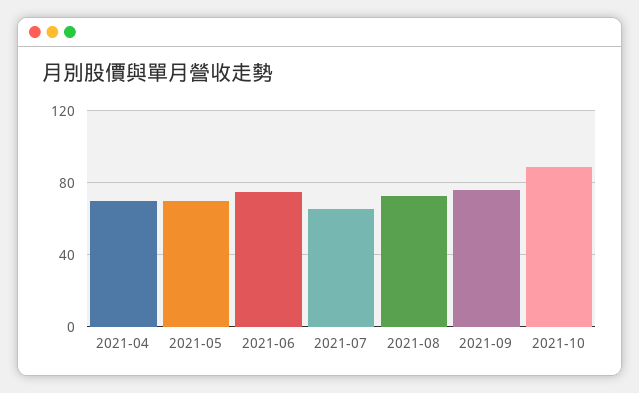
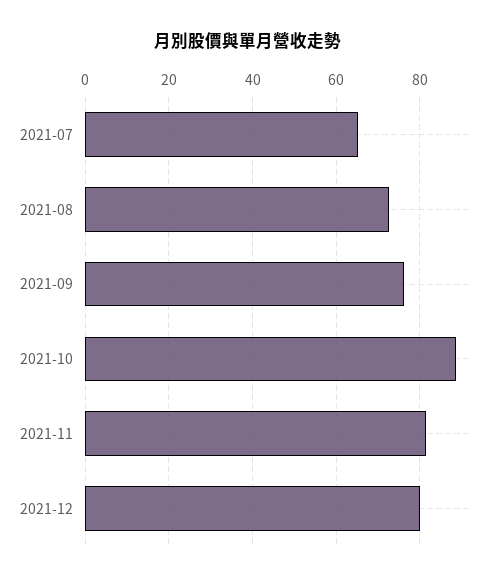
2021-04: 70 -> none
2021-05: 70 -> none
2021-06: 75 -> none
2021-11: none -> 82
2021-12: none -> 80

